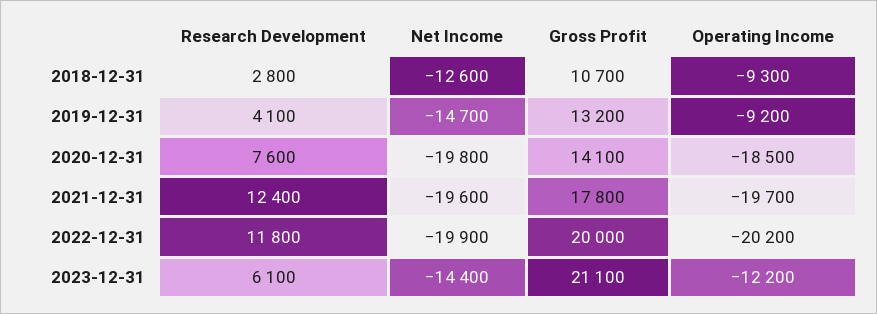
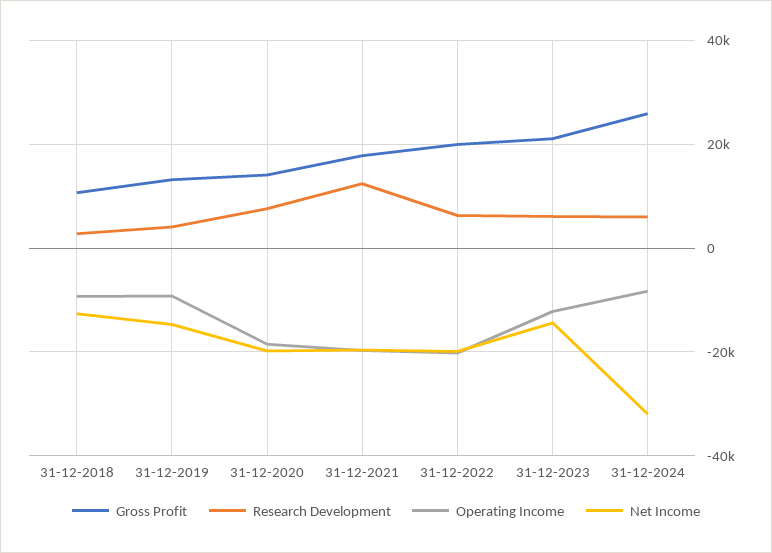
Research Development, 2022-12-31: 11800 -> 6000
Gross Profit, 31-12-2024: none -> 26000
Research Development, 31-12-2024: none -> 6000
Operating Income, 31-12-2024: none -> -8000
Net Income, 31-12-2024: none -> -32000

